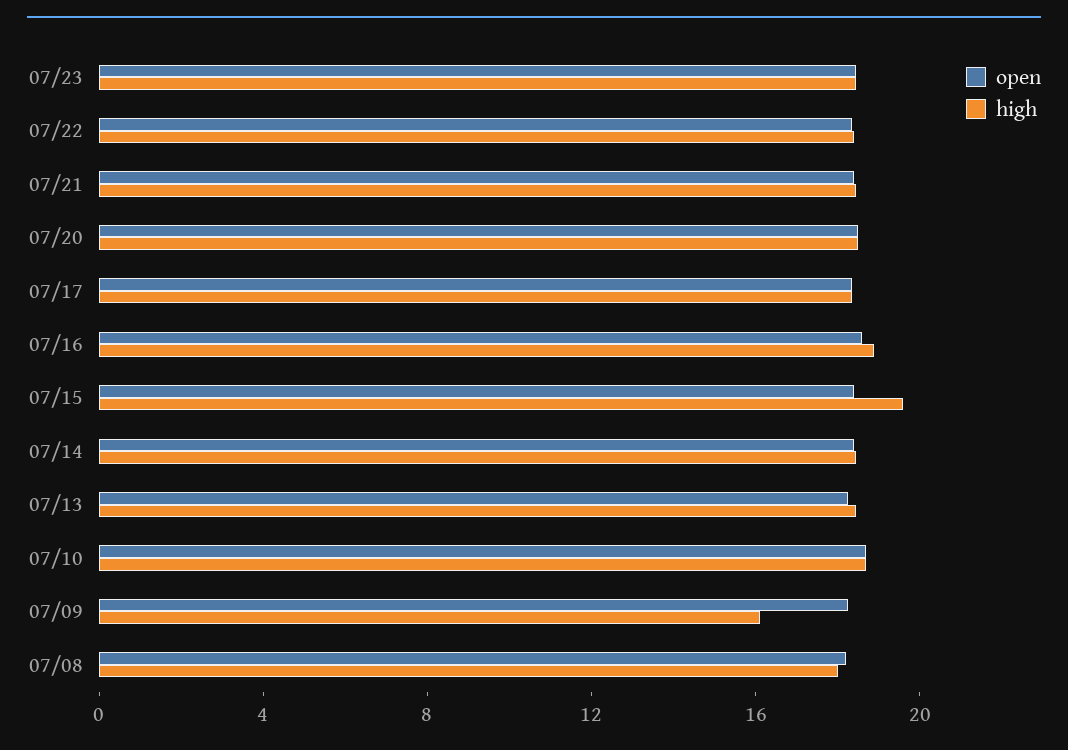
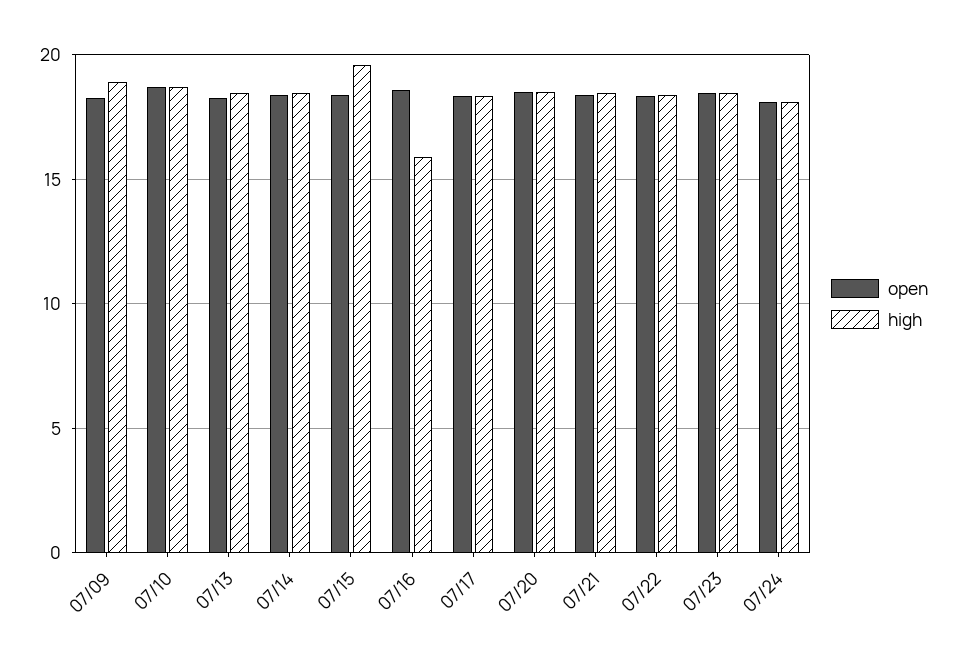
high, 07/16: 19 -> 16
high, 07/09: 16 -> 19
open, 07/08: 18 -> none
high, 07/08: 18 -> none
open, 07/24: none -> 18
high, 07/24: none -> 18

